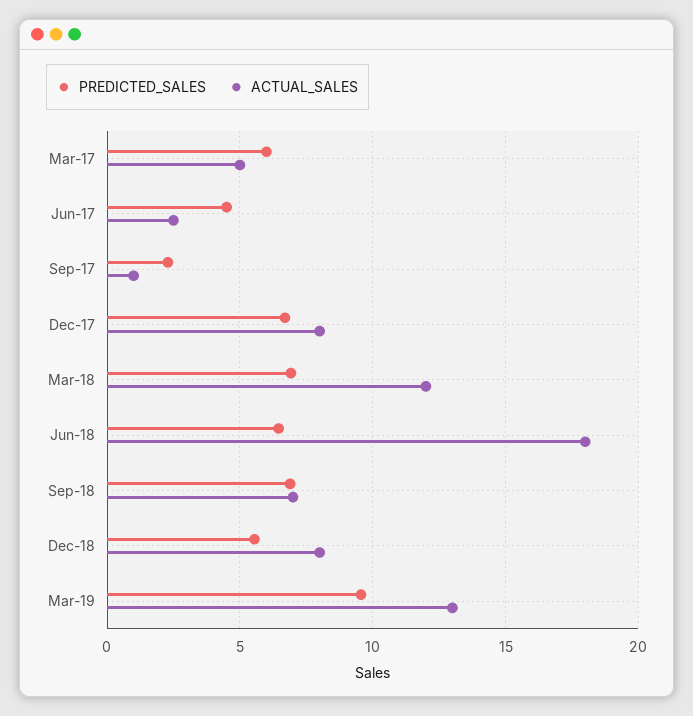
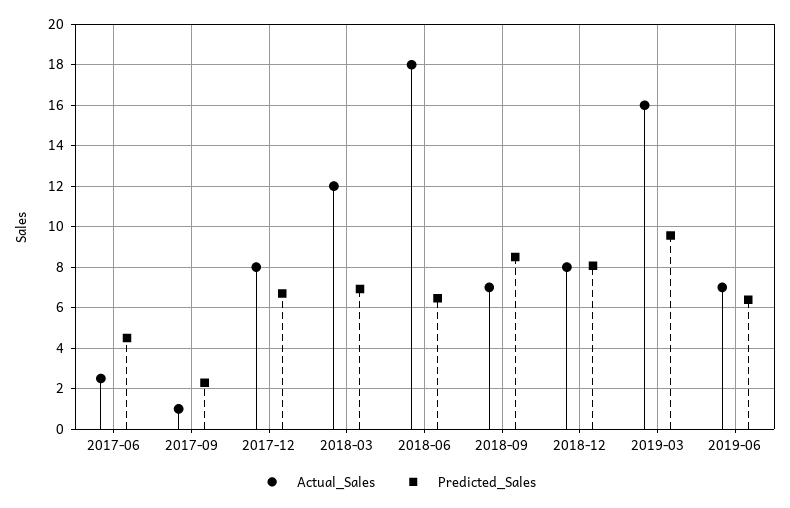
PREDICTED_SALES, Mar-17: 6 -> none
ACTUAL_SALES, Mar-17: 5 -> none
PREDICTED_SALES, Sep-18: 7 -> 8.5
PREDICTED_SALES, Dec-18: 5.5 -> 8
ACTUAL_SALES, Mar-19: 13 -> 16
ACTUAL_SALES, 2019-06: none -> 7
PREDICTED_SALES, 2019-06: none -> 6.5

